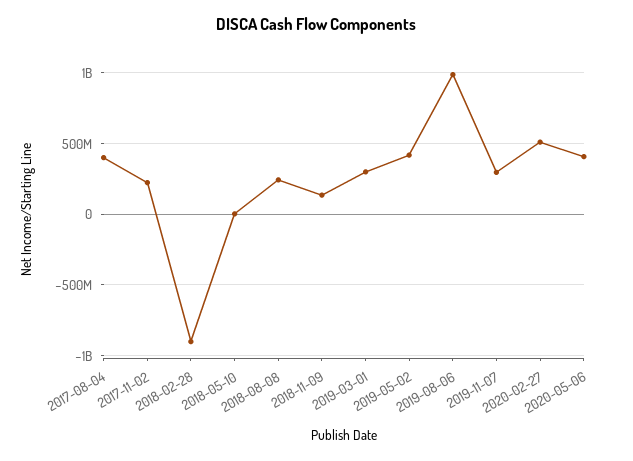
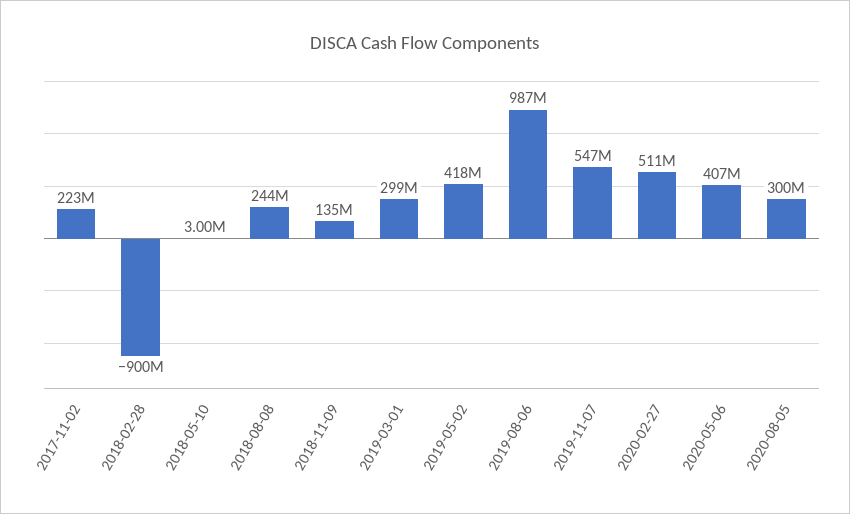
2017-08-04: 400000000 -> none
2019-11-07: 300000000 -> 547000000
2020-08-05: none -> 300000000

